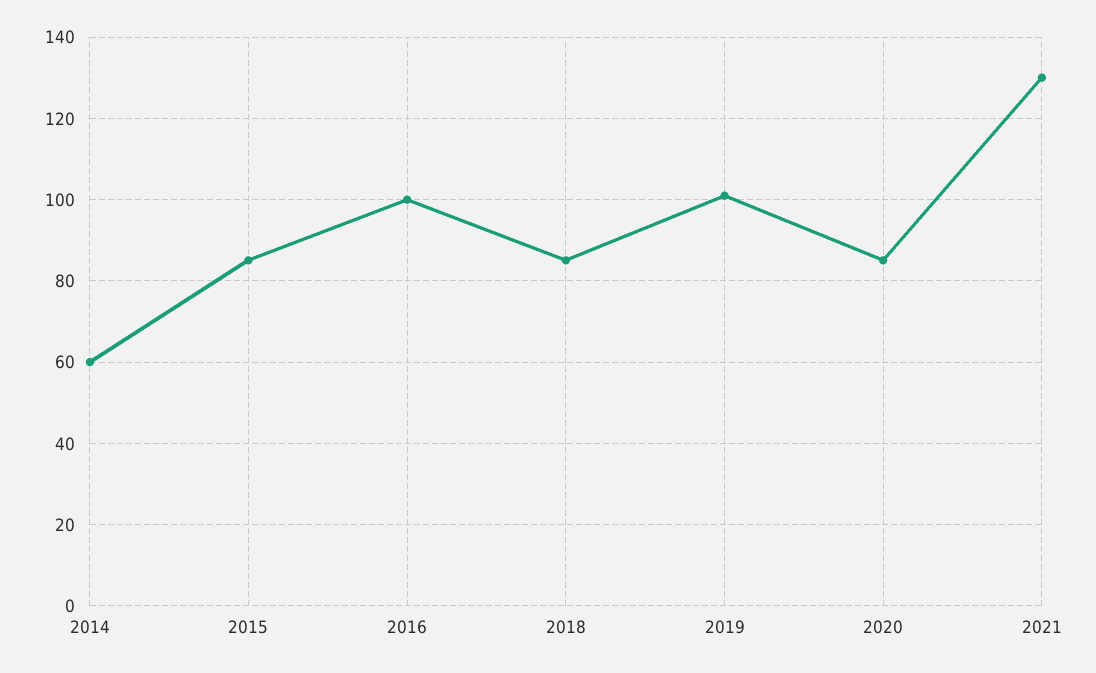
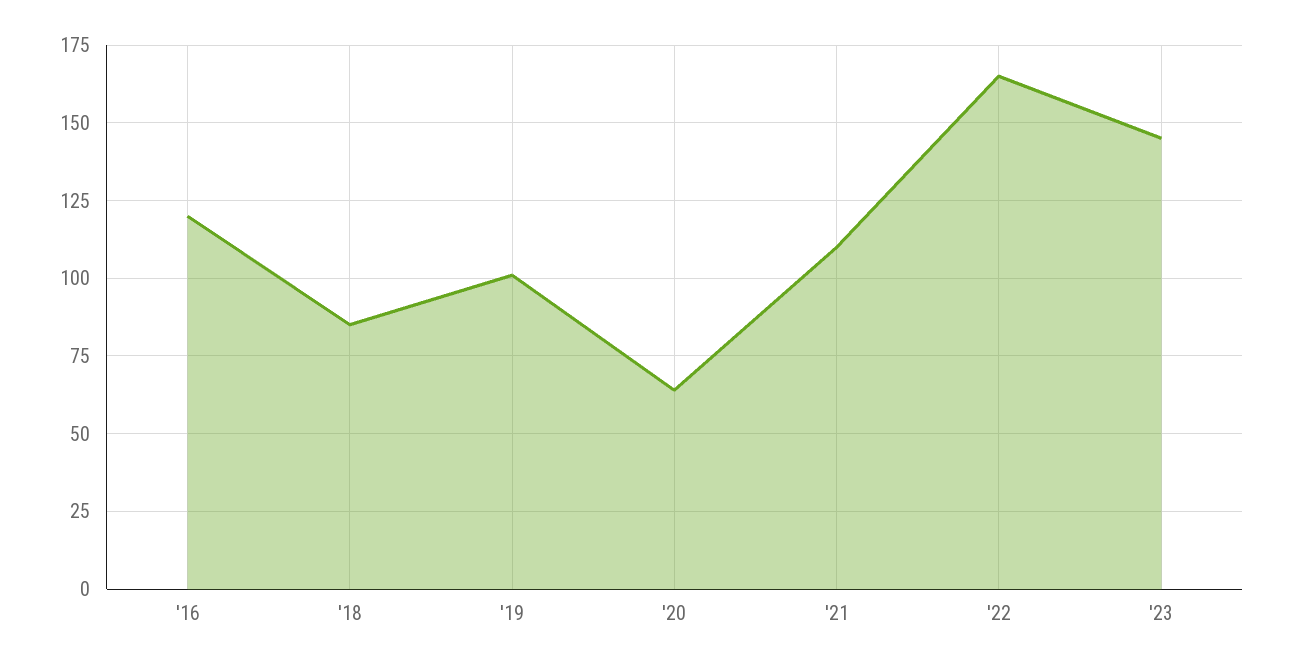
2014: 60 -> none
2015: 85 -> none
2016: 100 -> 120
2020: 85 -> 65
2021: 130 -> 110
'22: none -> 165
'23: none -> 145

